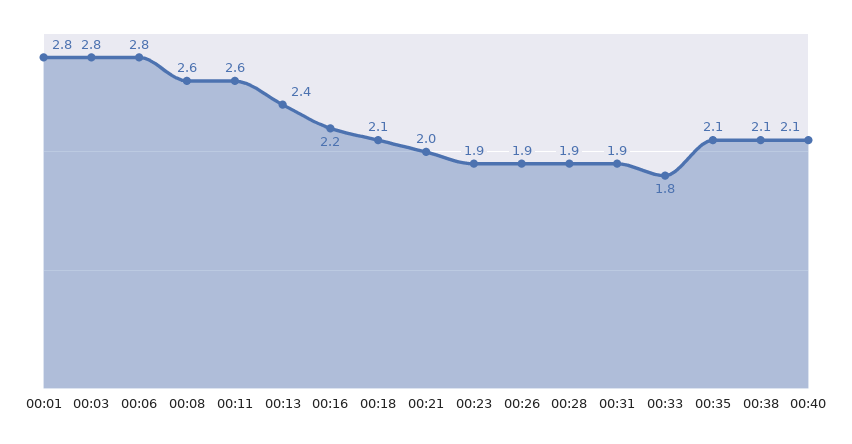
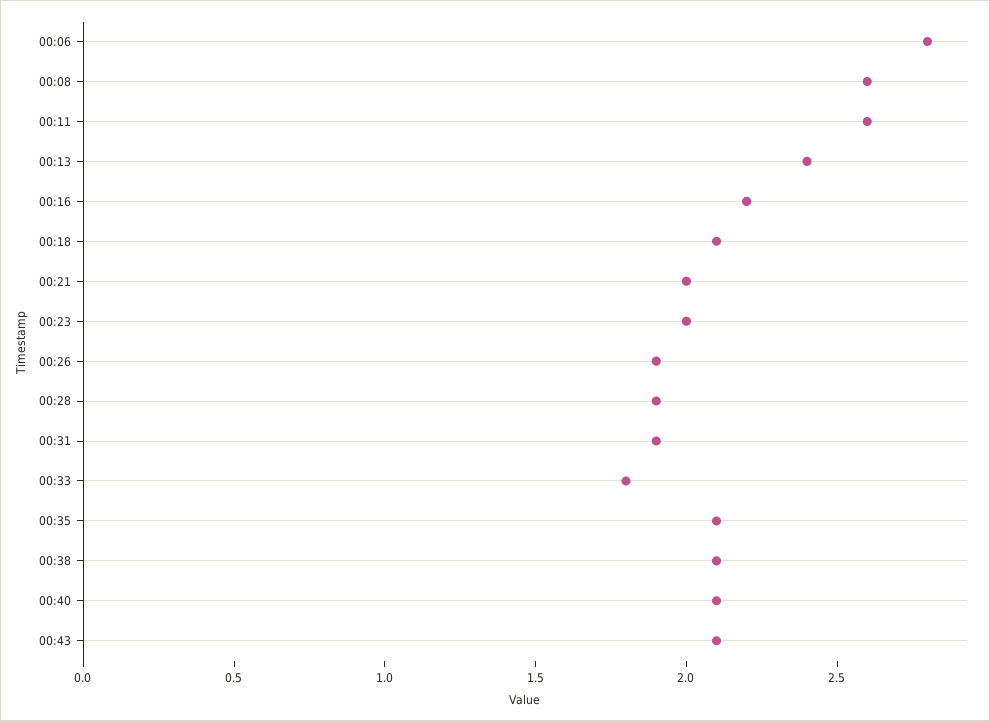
00:01: 2.8 -> none
00:03: 2.8 -> none
00:23: 1.9 -> 2
00:43: none -> 2.1

